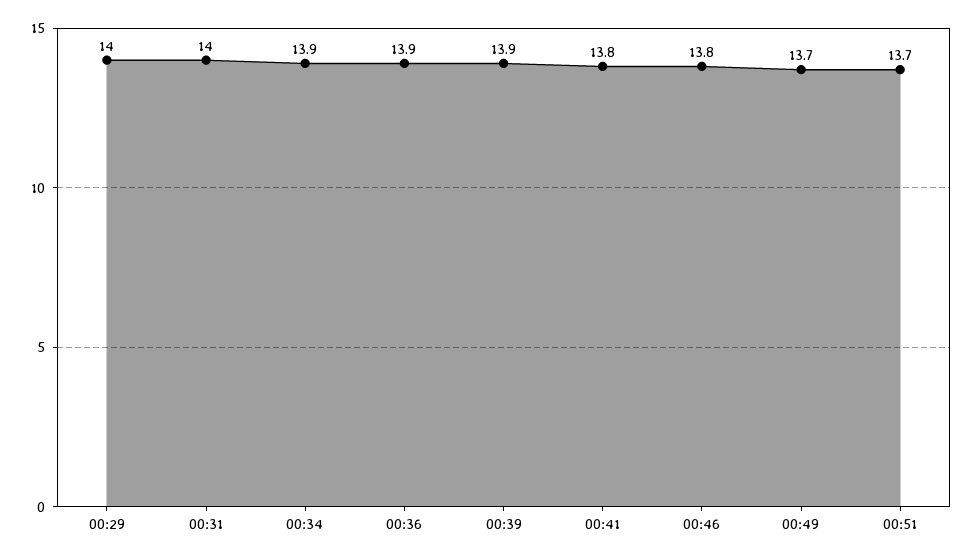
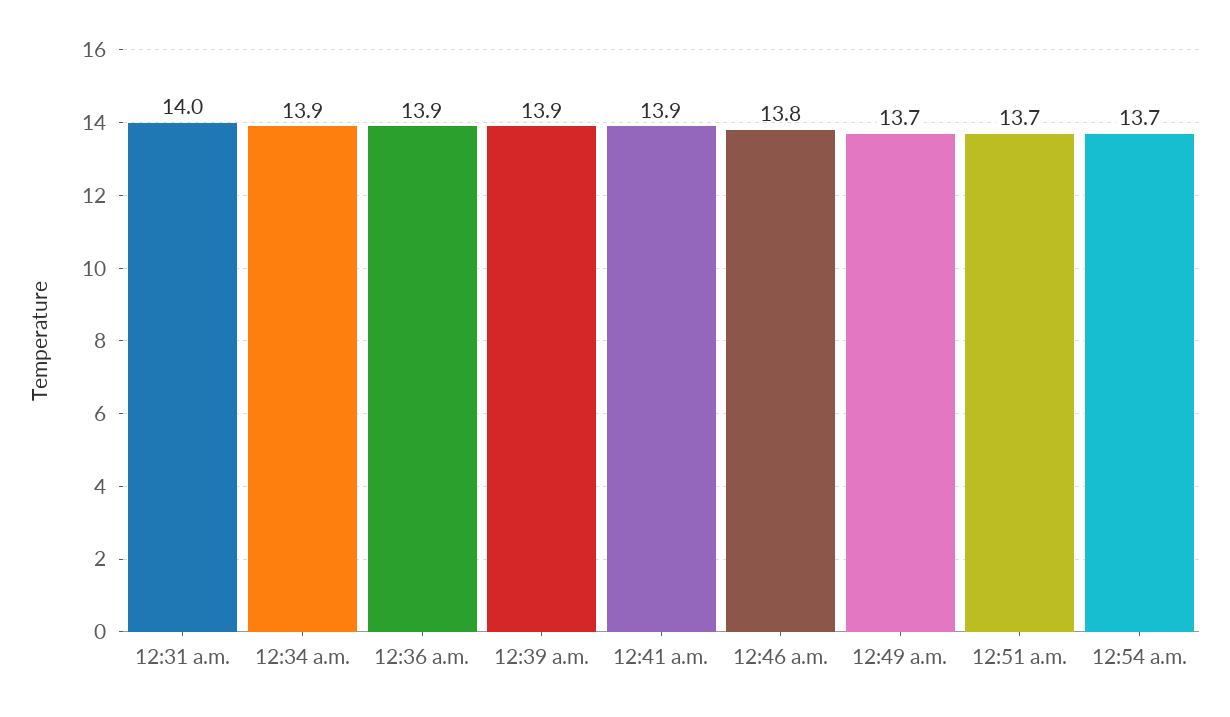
00:29: 14 -> none
00:41: 13.8 -> 13.9
12:54 a.m.: none -> 13.7

